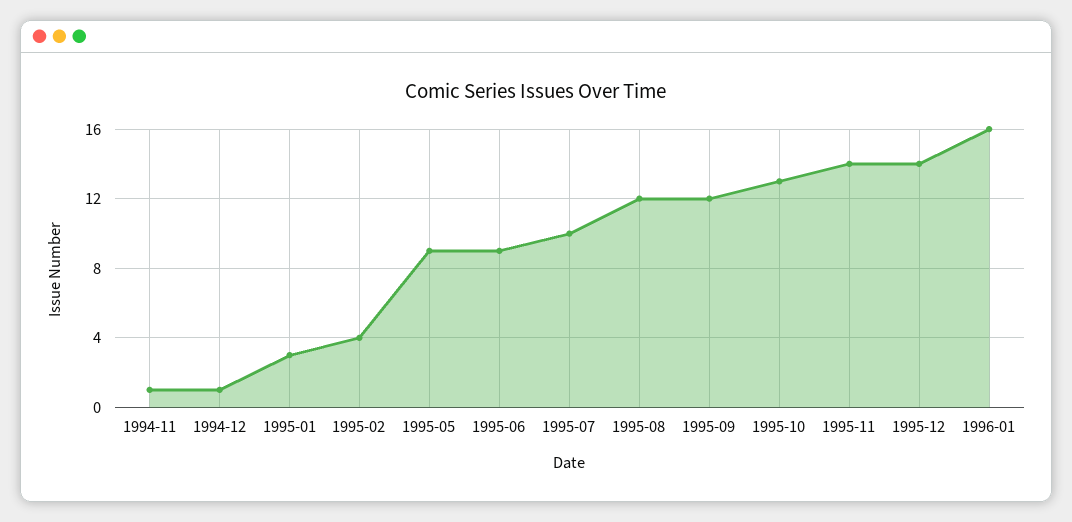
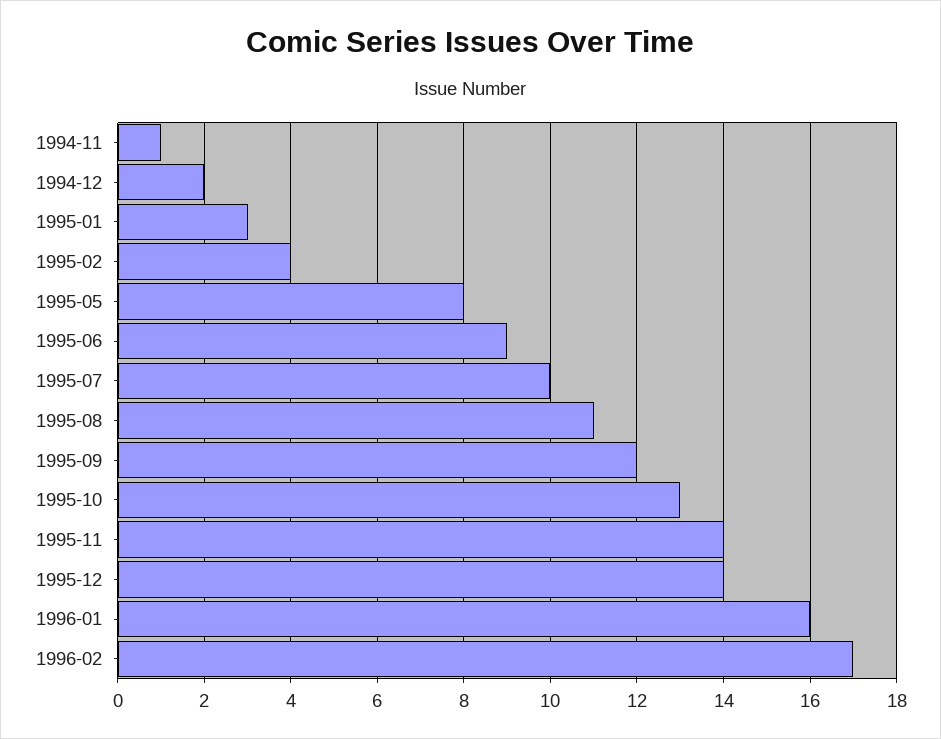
1994-12: 1 -> 2
1995-05: 9 -> 8
1995-08: 12 -> 11
1996-02: none -> 17

